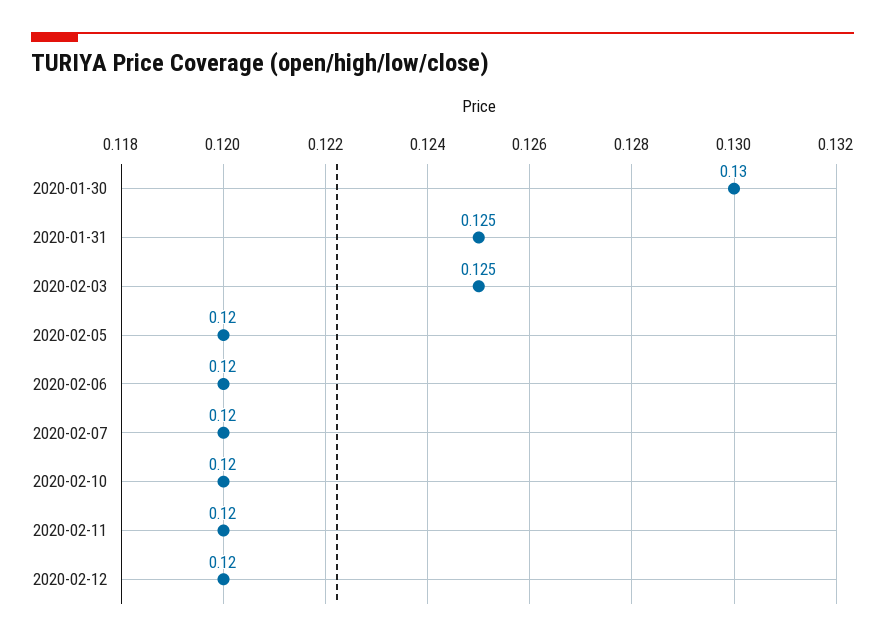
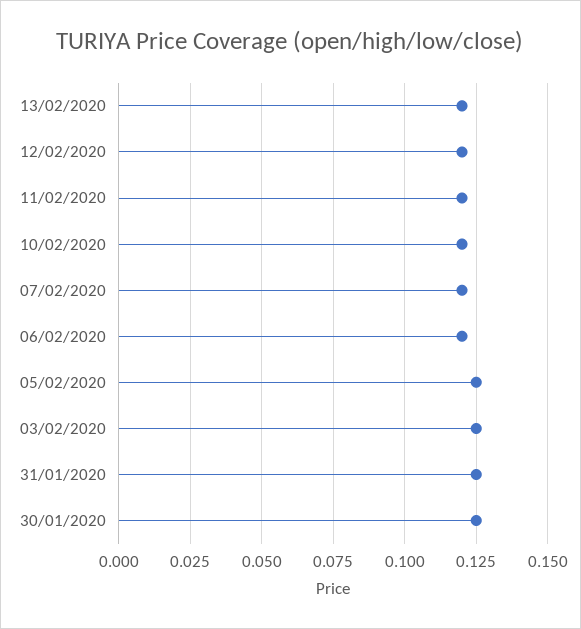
2020-01-30: 0.13 -> 0.125
2020-02-05: 0.12 -> 0.125
13/02/2020: none -> 0.12

